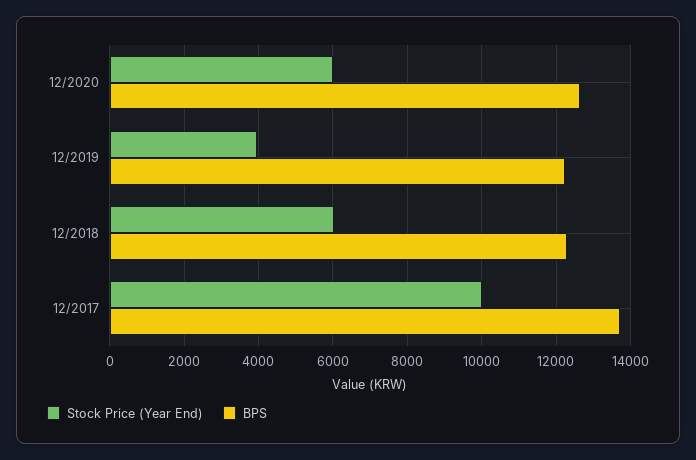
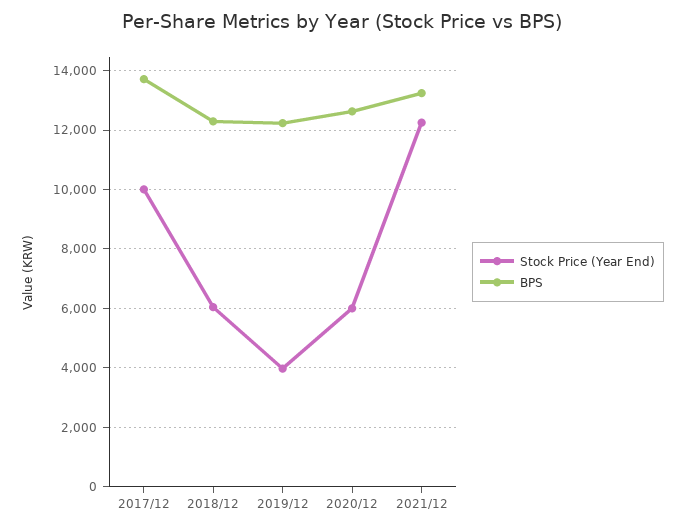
Stock Price (Year End), 2021/12: none -> 12250
BPS, 2021/12: none -> 13250

